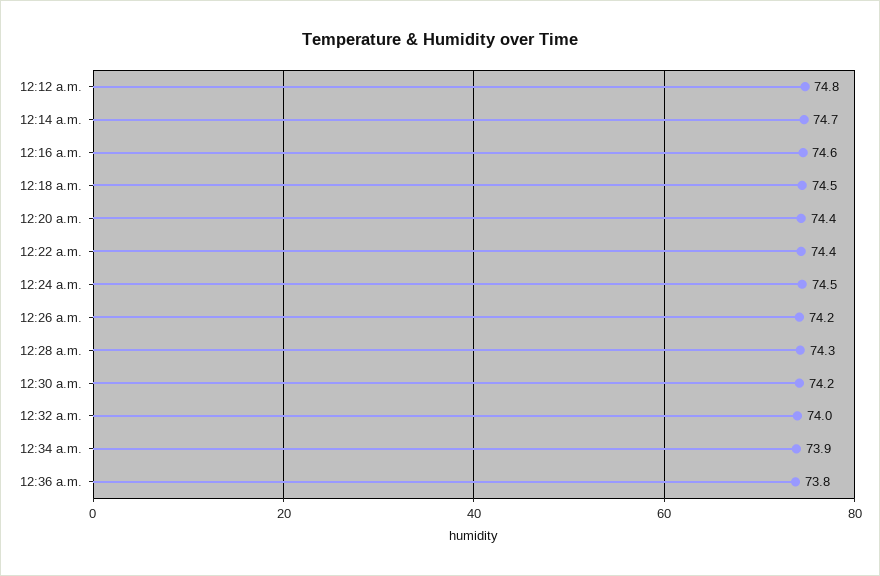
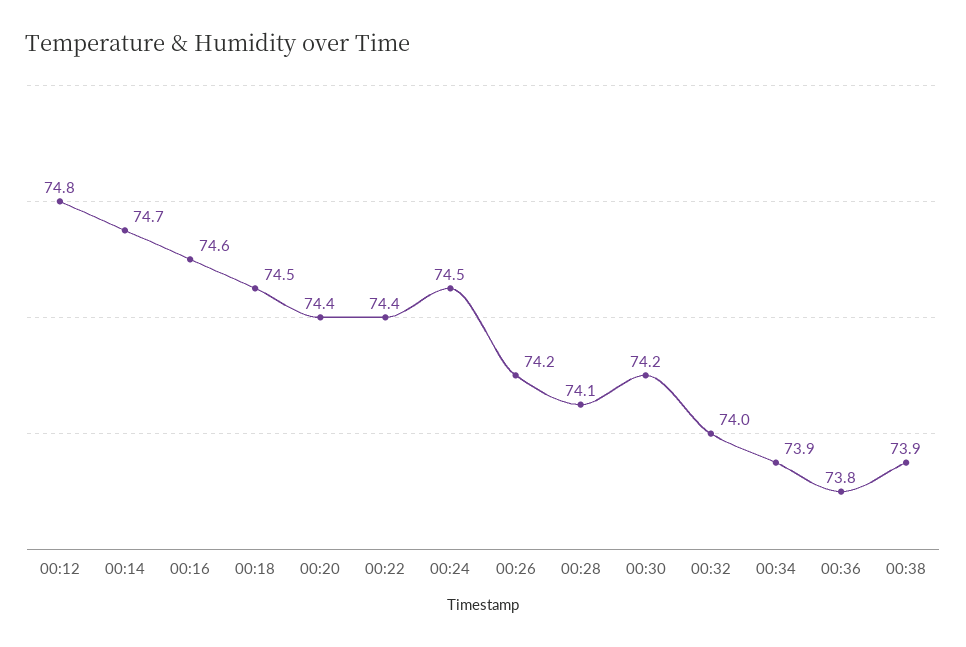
12:28 a.m.: 74.3 -> 74.1
00:38: none -> 73.9

